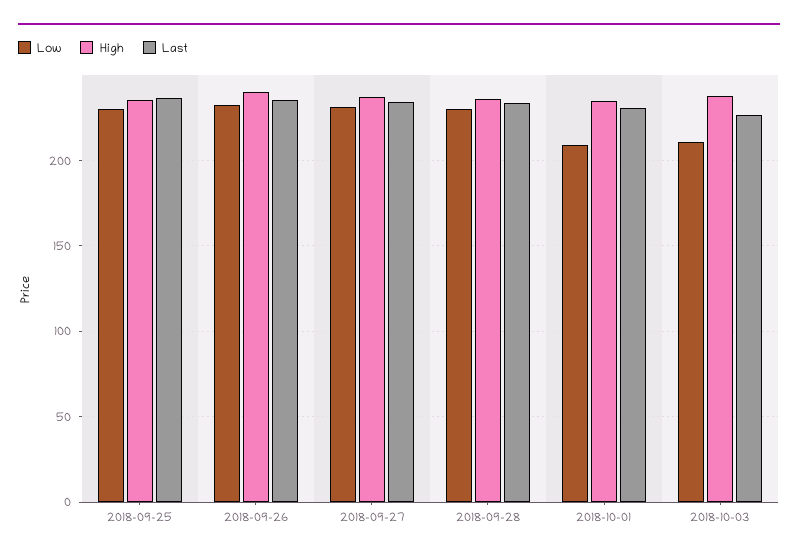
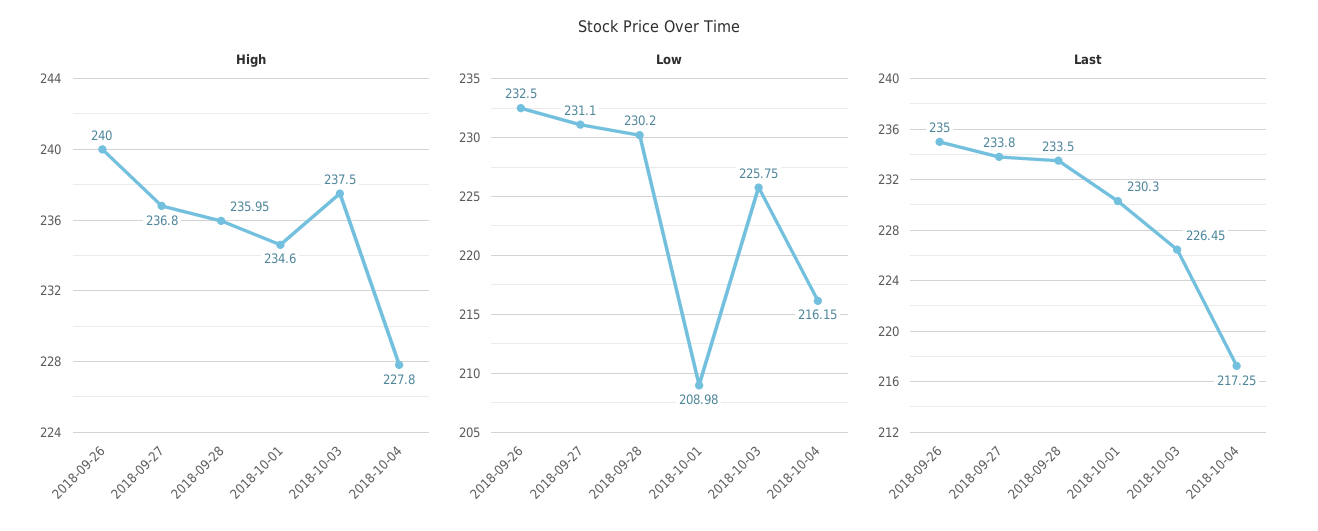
Low, 2018-09-25: 230 -> none
High, 2018-09-25: 235 -> none
Last, 2018-09-25: 235 -> none
Low, 2018-10-03: 210 -> 225.75
High, 2018-10-04: none -> 227.8
Low, 2018-10-04: none -> 216.15
Last, 2018-10-04: none -> 217.25

